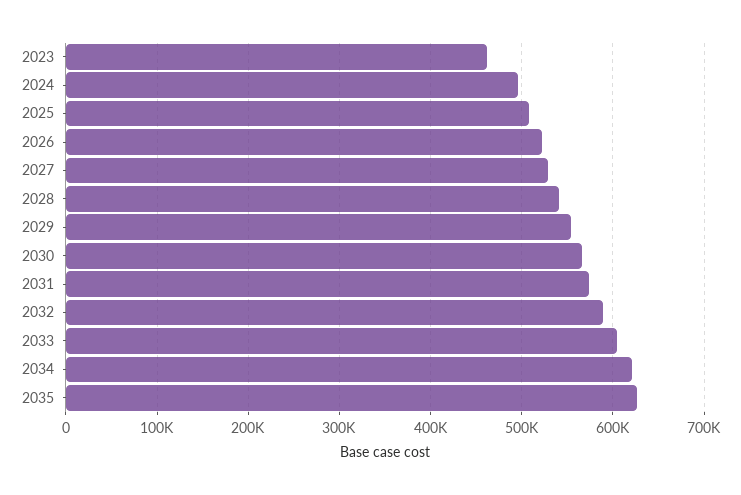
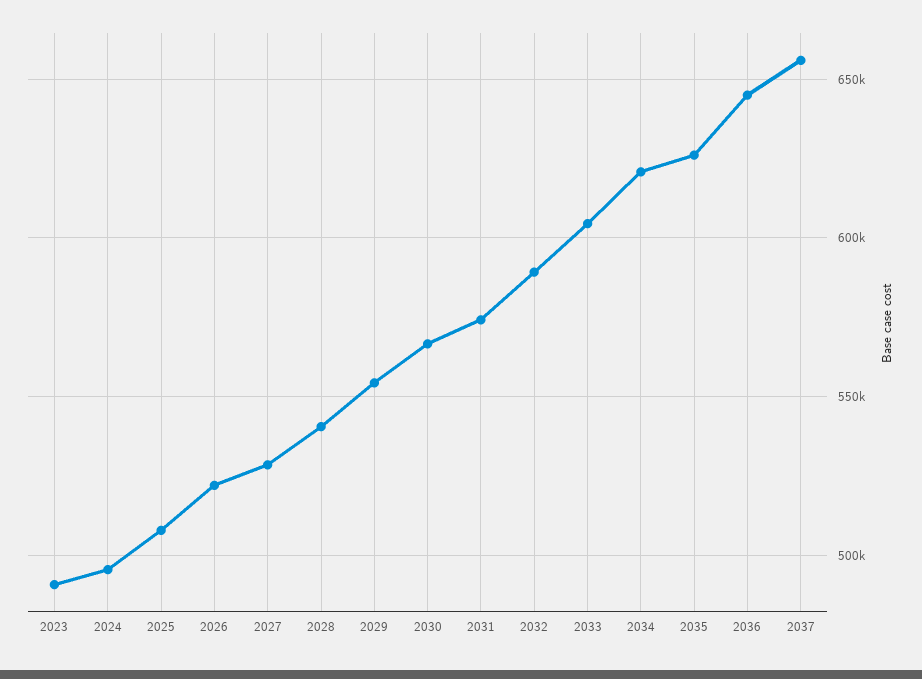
2023: 460000 -> 490000
2036: none -> 645000
2037: none -> 655000

